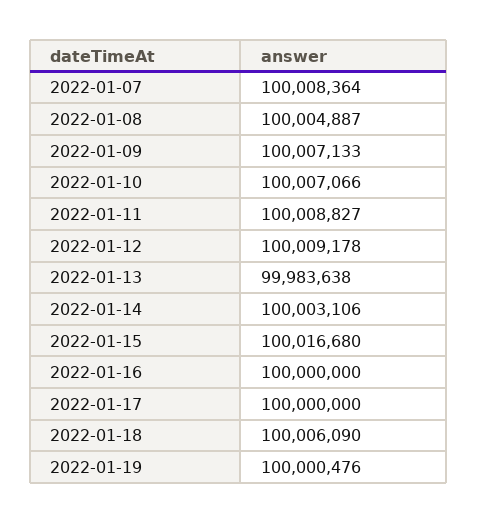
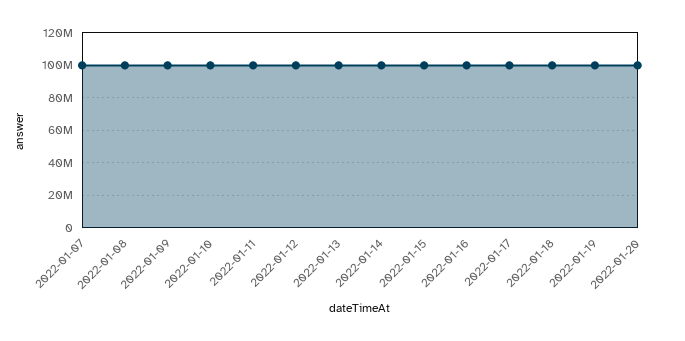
2022-01-20: none -> 100000000

